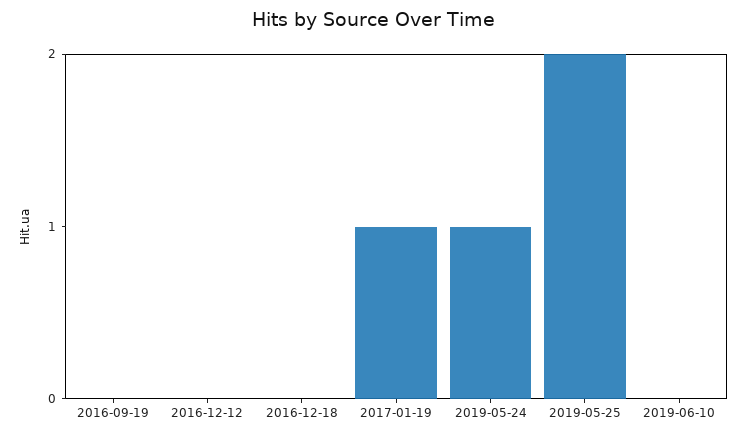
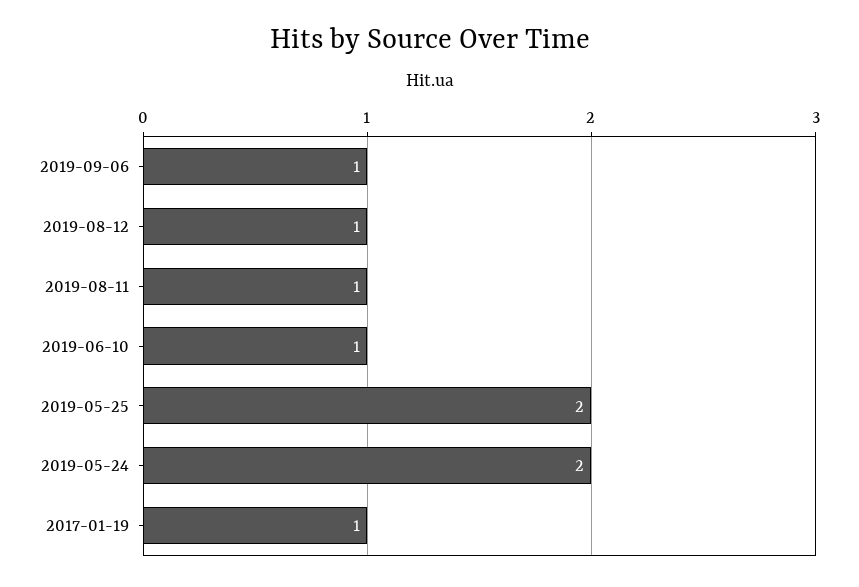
2016-09-19: 0 -> none
2016-12-12: 0 -> none
2016-12-18: 0 -> none
2019-05-24: 1 -> 2
2019-06-10: 0 -> 1
2019-09-06: none -> 1
2019-08-12: none -> 1
2019-08-11: none -> 1

